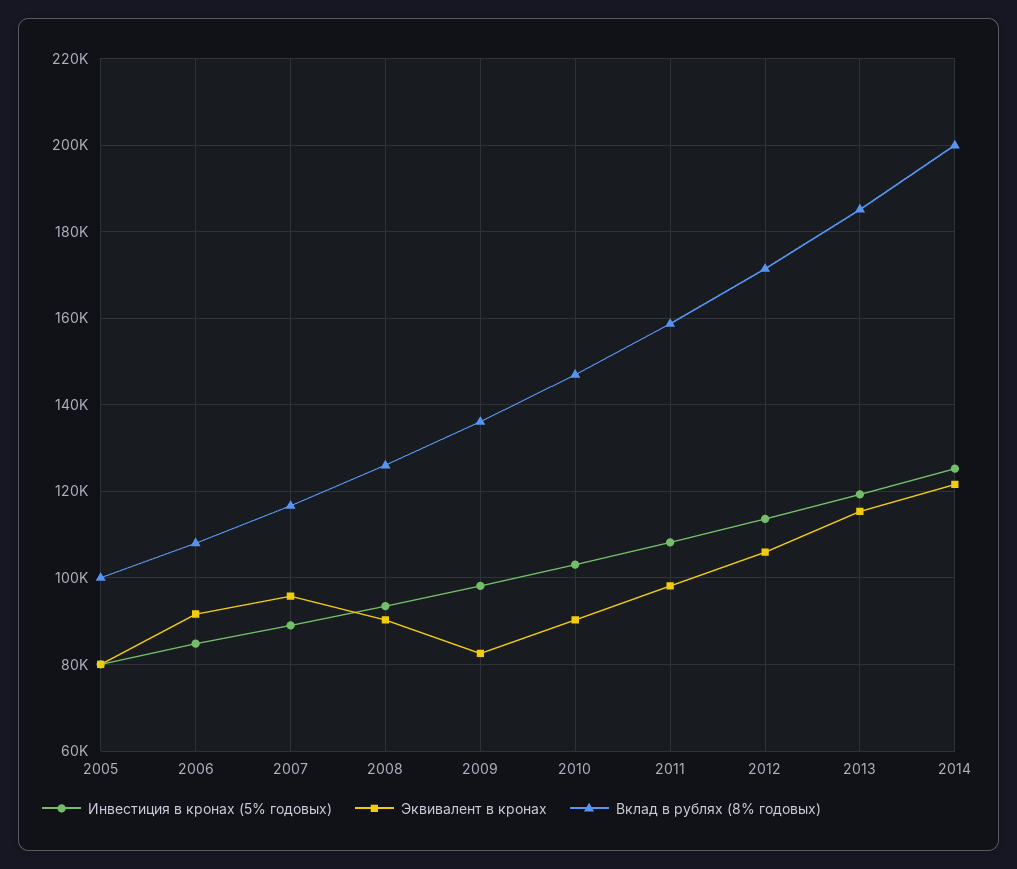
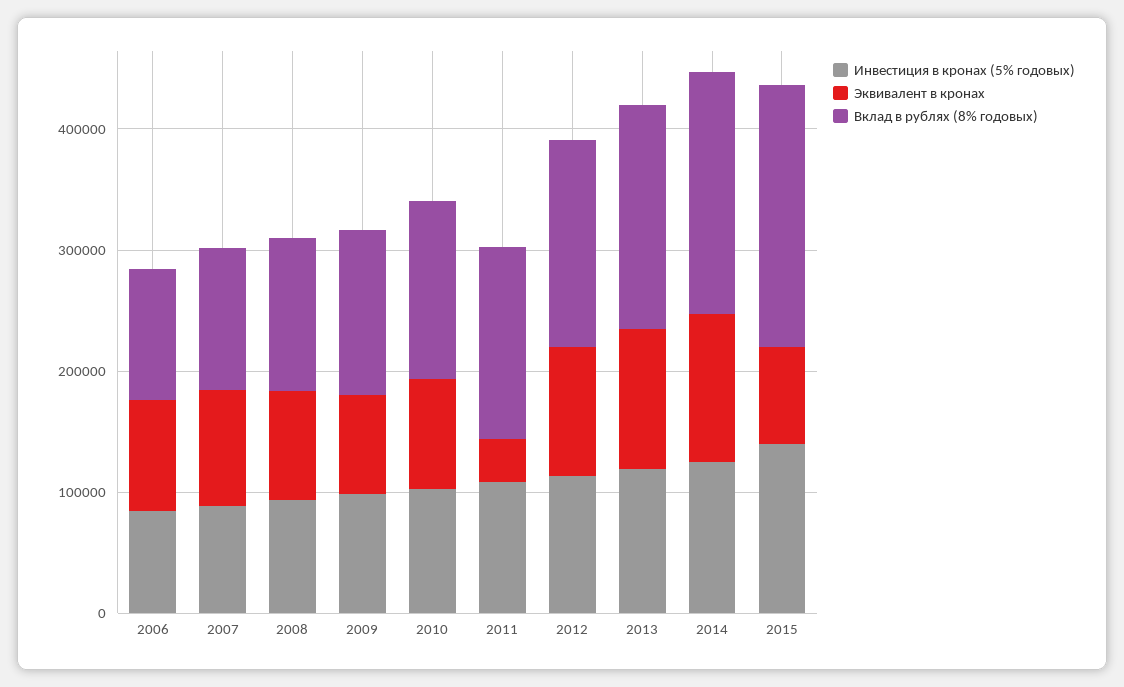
Инвестиция в кронах (5% годовых), 2005: 80000 -> none
Эквивалент в кронах, 2005: 80000 -> none
Вклад в рублях (8% годовых), 2005: 100000 -> none
Эквивалент в кронах, 2011: 98000 -> 40000
Инвестиция в кронах (5% годовых), 2015: none -> 140000
Эквивалент в кронах, 2015: none -> 80000
Вклад в рублях (8% годовых), 2015: none -> 220000

